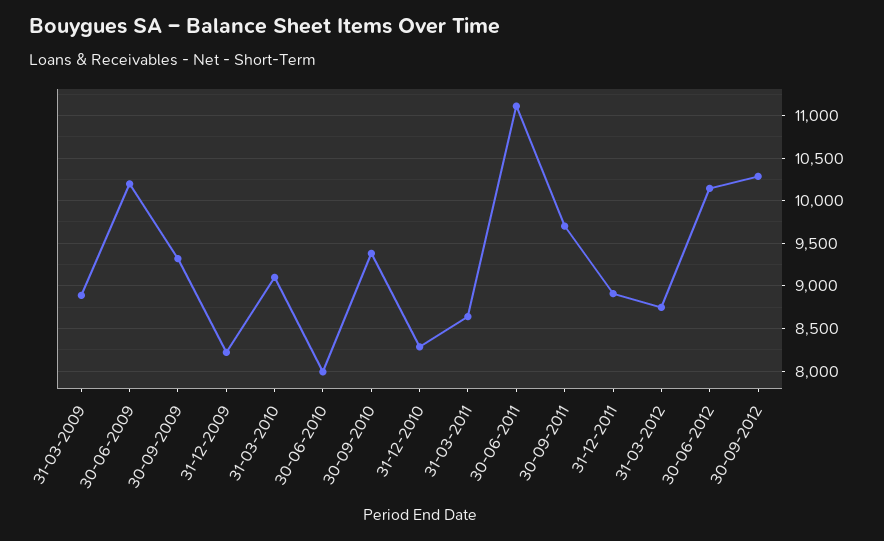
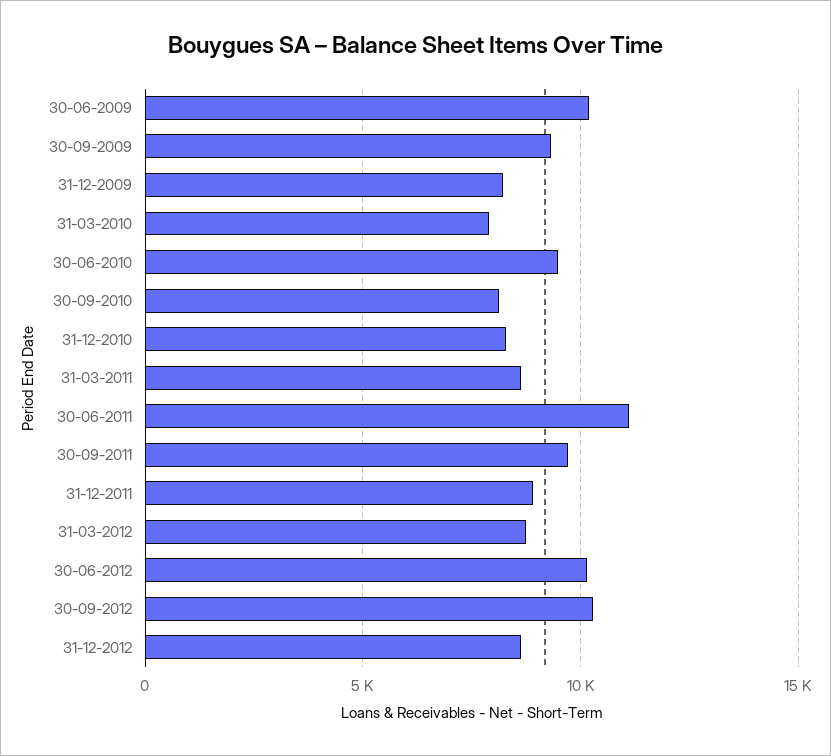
31-03-2009: 8900 -> none
31-03-2010: 9100 -> 8000
30-06-2010: 8000 -> 9500
30-09-2010: 9400 -> 8000
31-12-2012: none -> 8500

